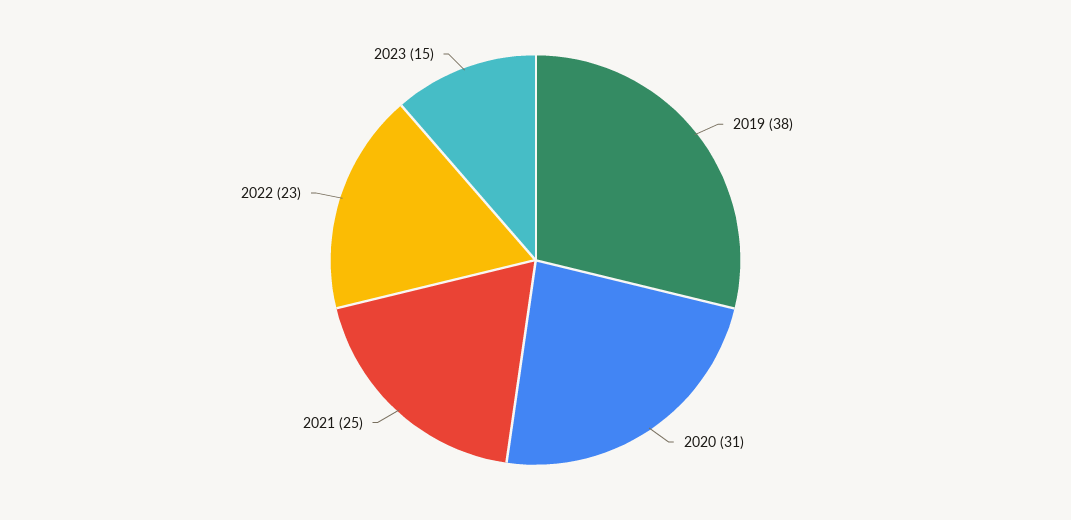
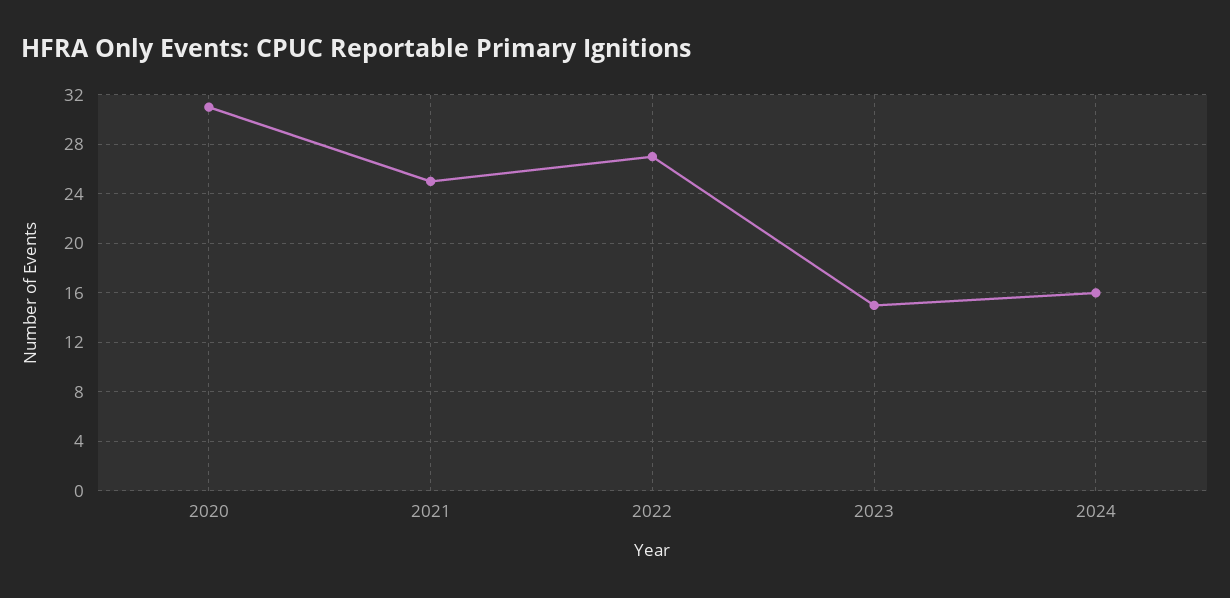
2019: 38 -> none
2022: 23 -> 27
2024: none -> 16

